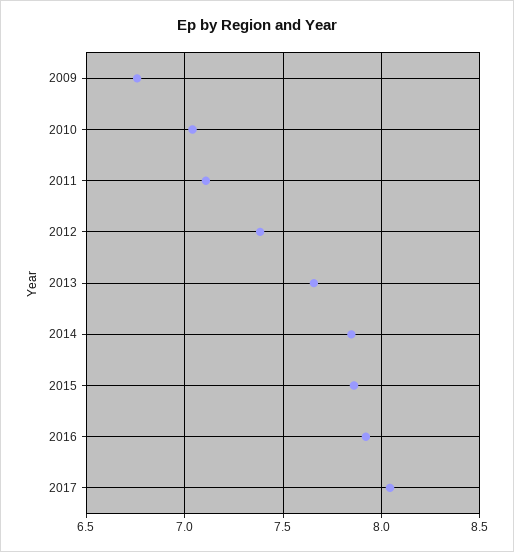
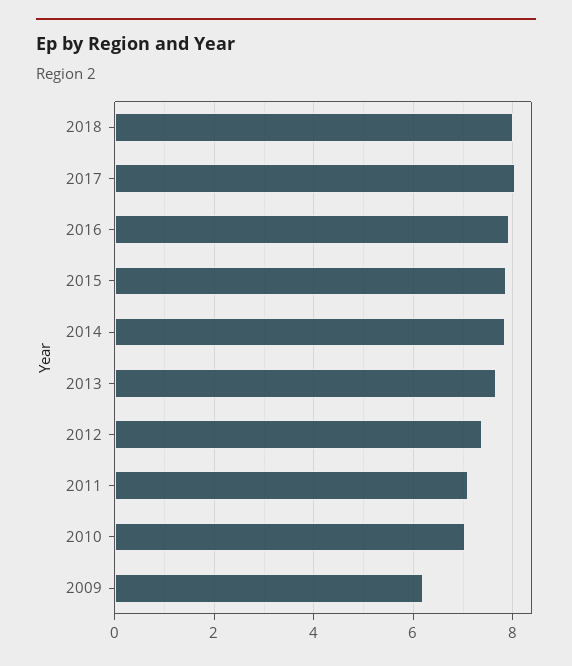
2009: 6.75 -> 6.2
2018: none -> 8

